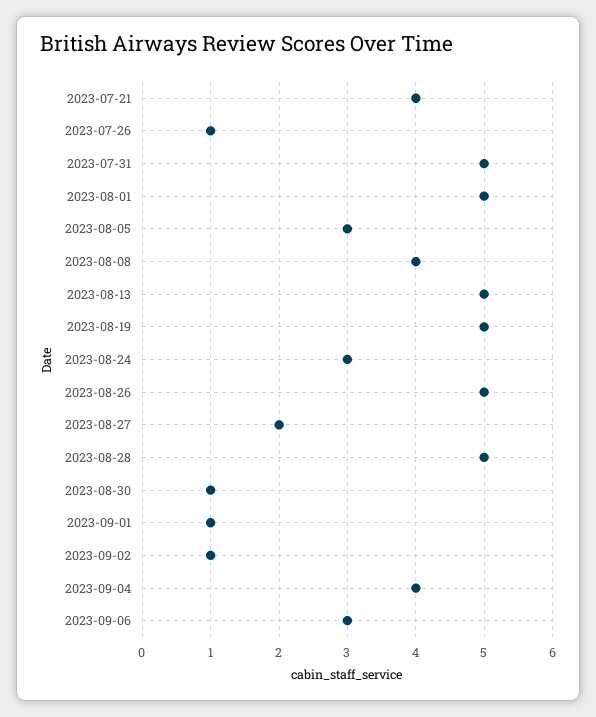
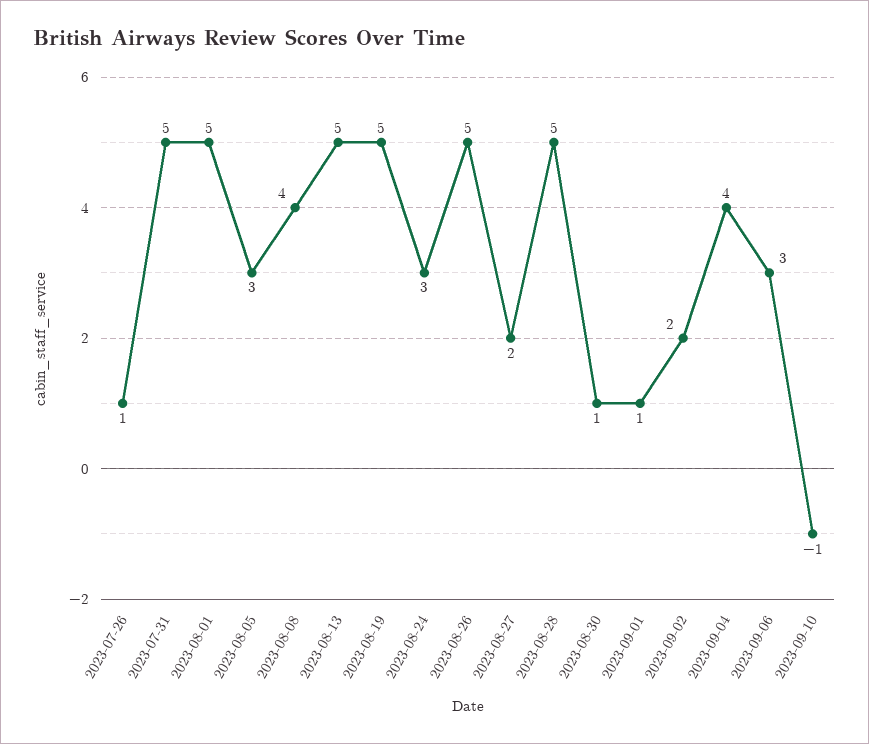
2023-07-21: 4 -> none
2023-09-02: 1 -> 2
2023-09-10: none -> -1

